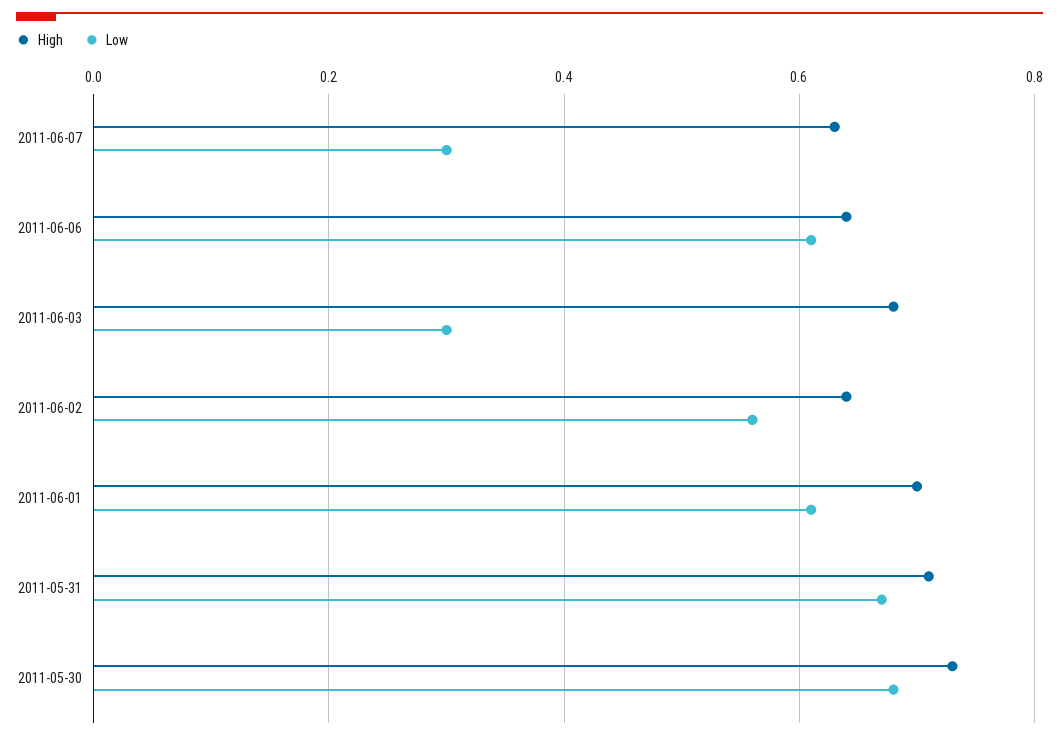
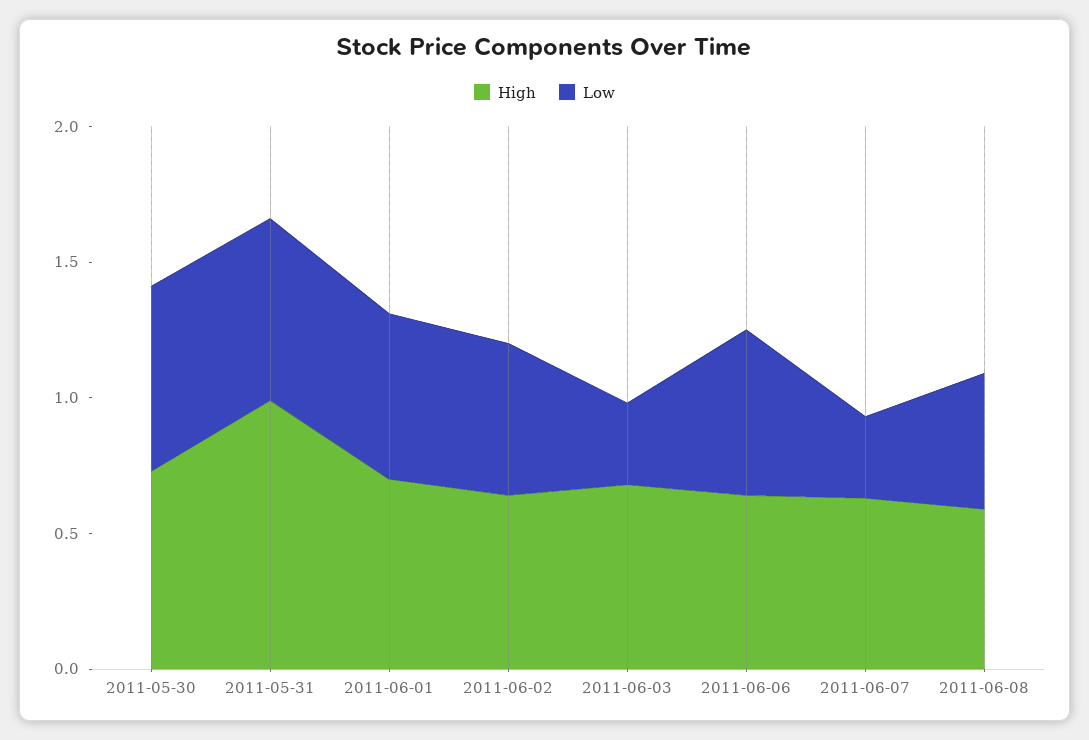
High, 2011-05-31: 0.7 -> 1
High, 2011-06-08: none -> 0.6
Low, 2011-06-08: none -> 0.5

